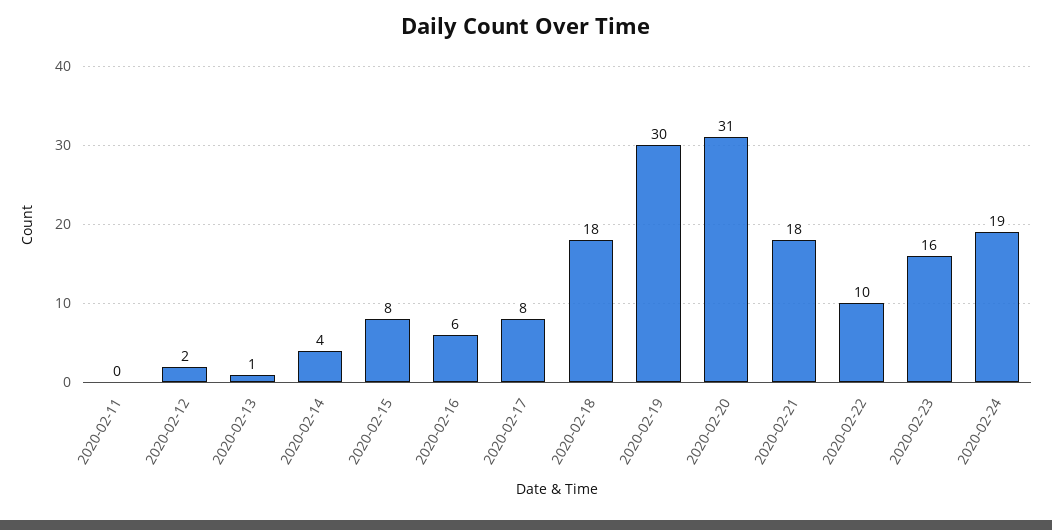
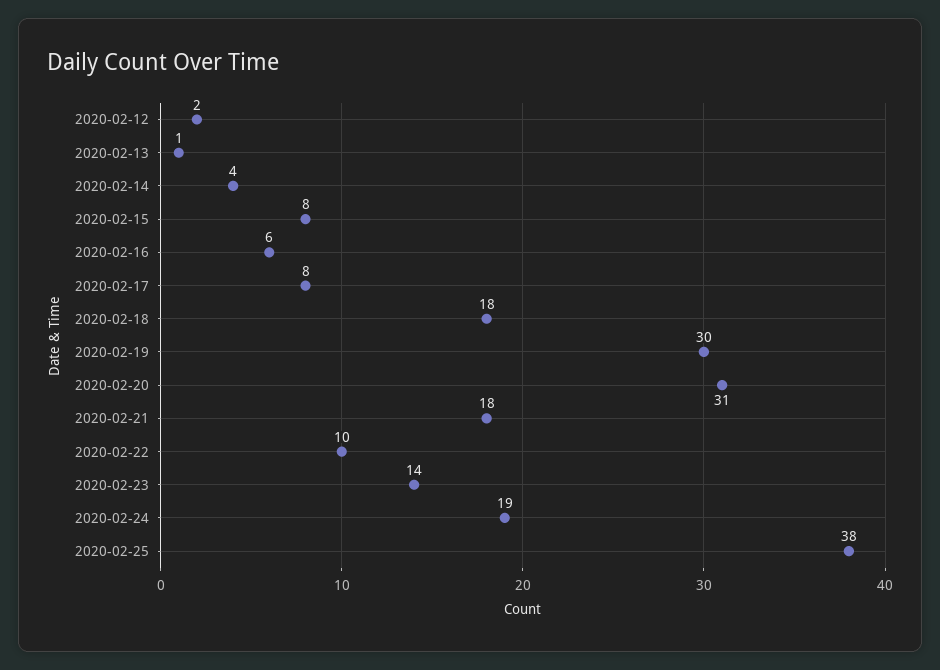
2020-02-11: 0 -> none
2020-02-23: 16 -> 14
2020-02-25: none -> 38

